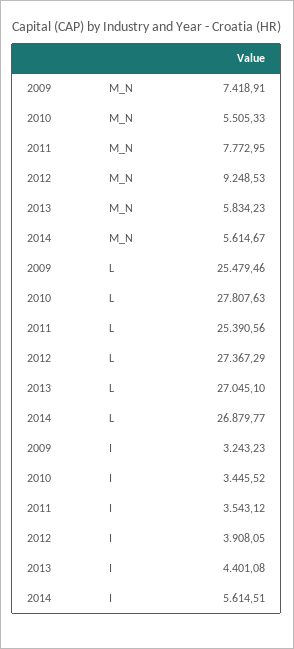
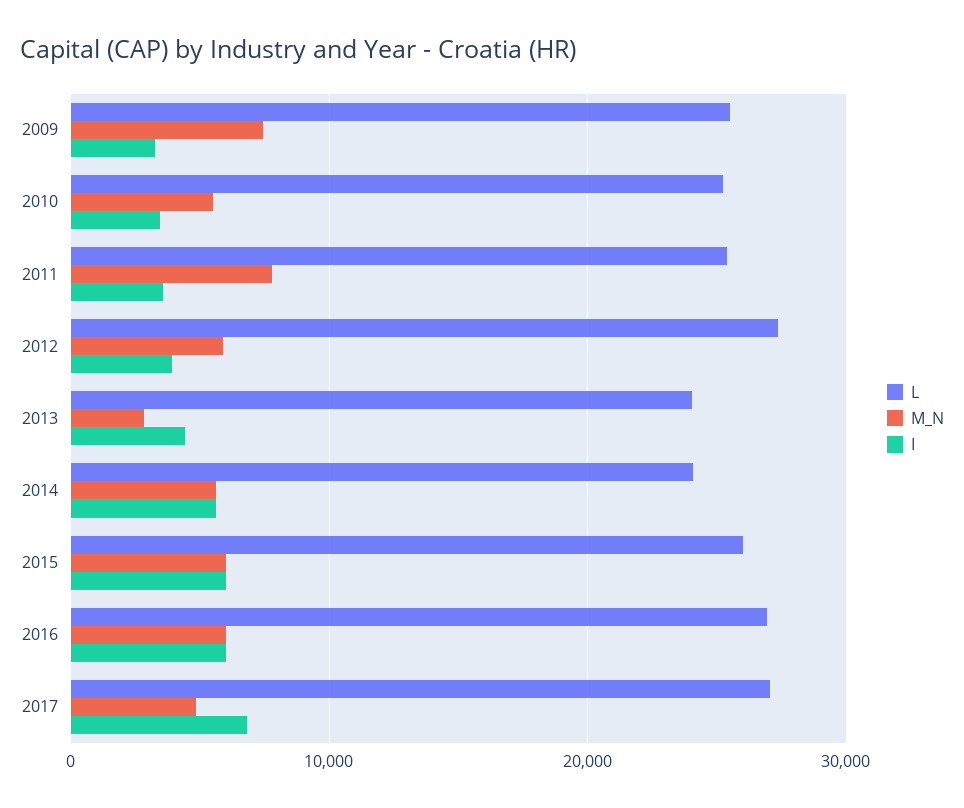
M_N, 2012: 9248.53 -> 6000
M_N, 2013: 5834.23 -> 3000
L, 2010: 27807.63 -> 25000
L, 2013: 27045.1 -> 24000
L, 2014: 26879.77 -> 24000
L, 2015: none -> 26000
M_N, 2015: none -> 6000
I, 2015: none -> 6000
L, 2016: none -> 27000
M_N, 2016: none -> 6000
I, 2016: none -> 6000
L, 2017: none -> 27000
M_N, 2017: none -> 5000
I, 2017: none -> 7000

